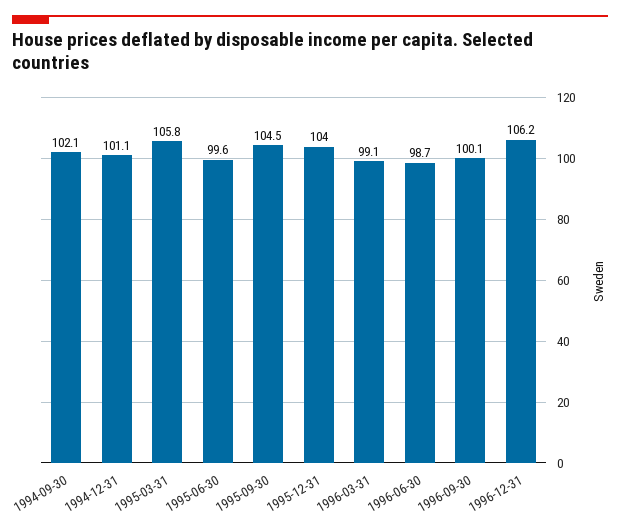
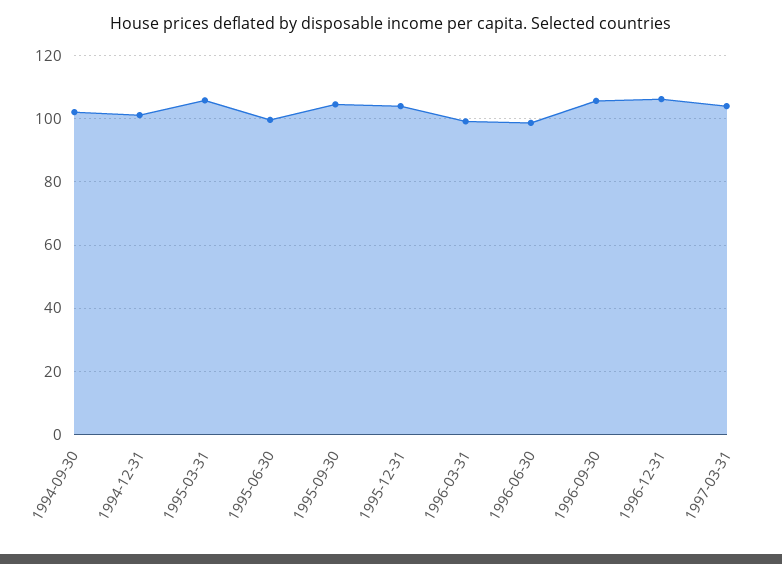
1996-09-30: 100.1 -> 106
1997-03-31: none -> 104

